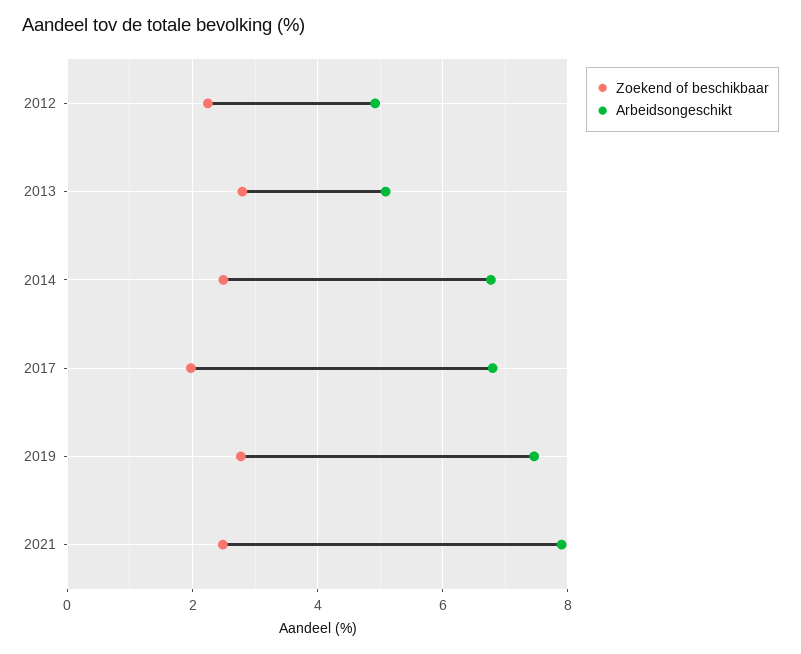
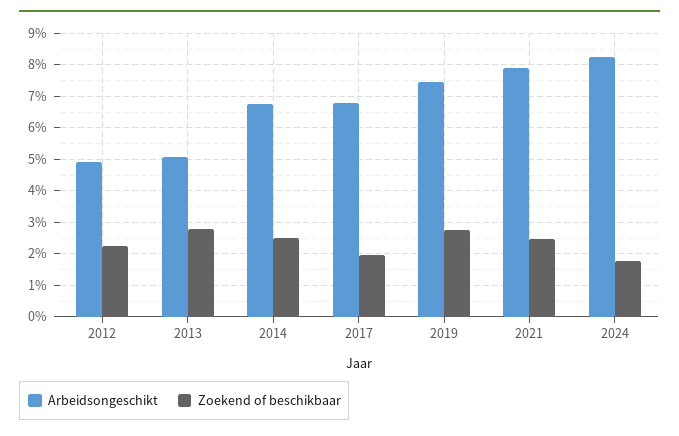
Arbeidsongeschikt, 2024: none -> 8.2
Zoekend of beschikbaar, 2024: none -> 1.8

